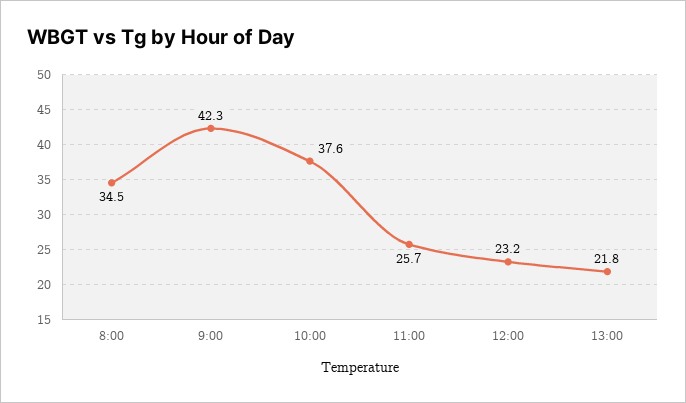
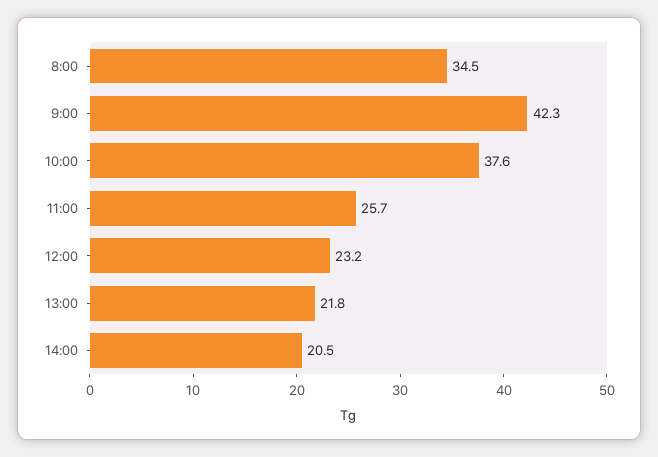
14:00: none -> 20.5

